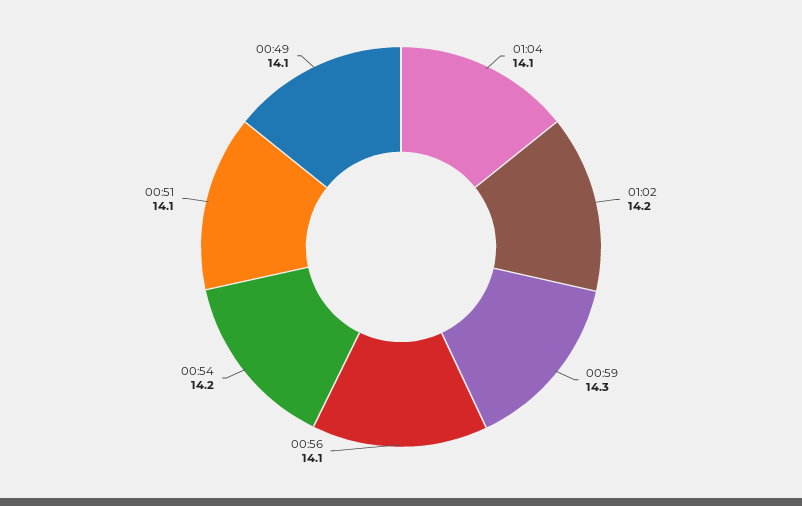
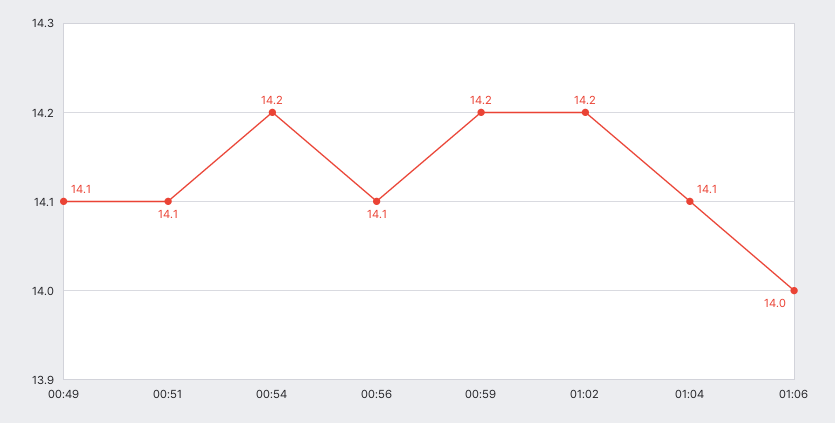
00:59: 14.3 -> 14.2
01:06: none -> 14

